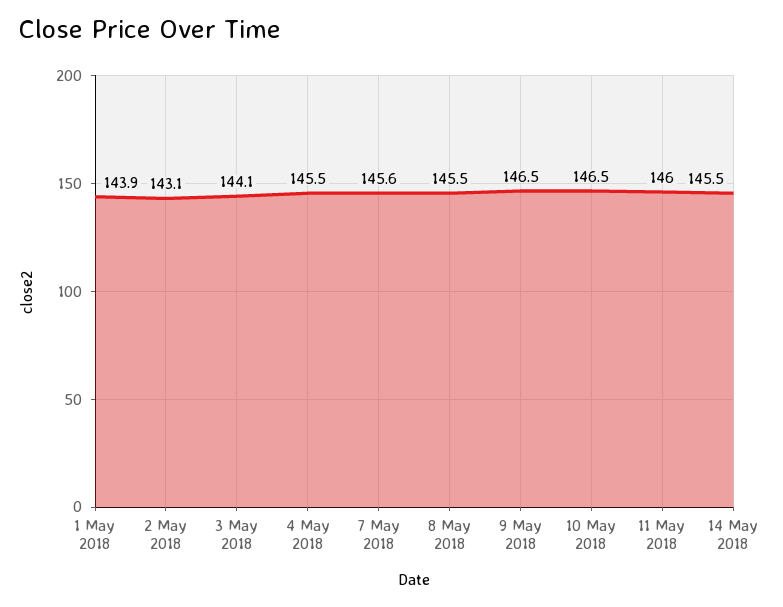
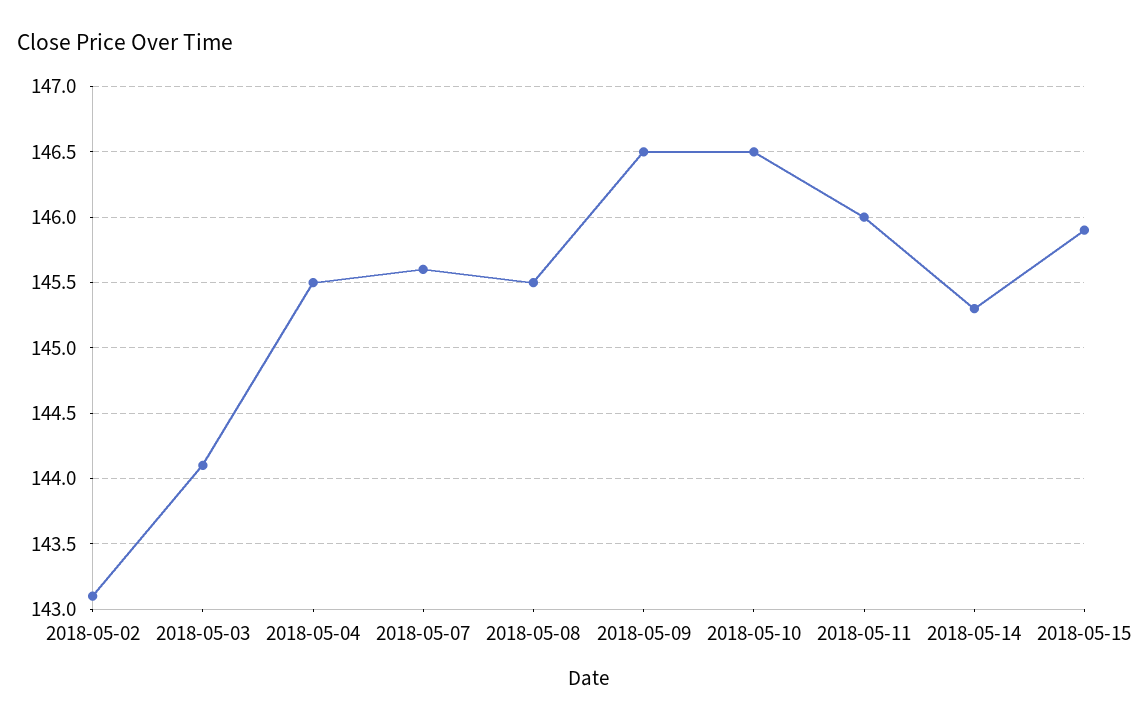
1 May 2018: 143.9 -> none
14 May 2018: 145.5 -> 145.3
2018-05-15: none -> 145.9

